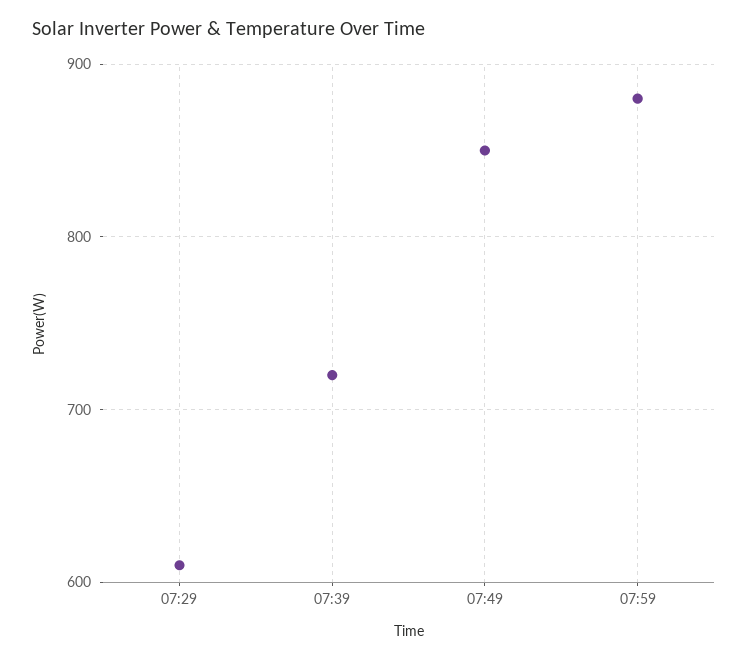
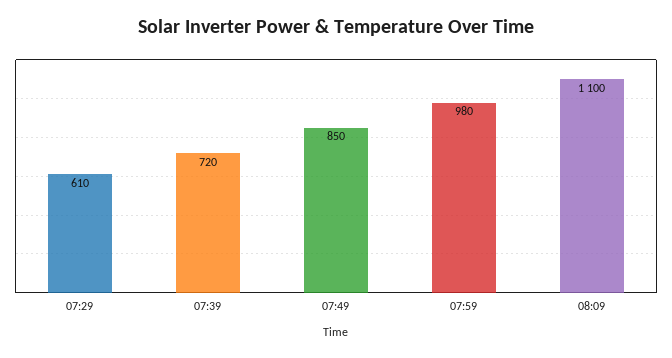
07:59: 880 -> 980
08:09: none -> 1100

